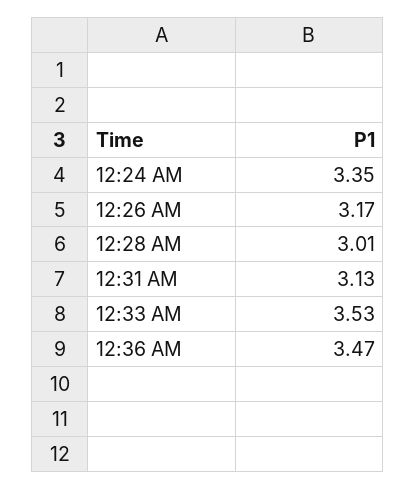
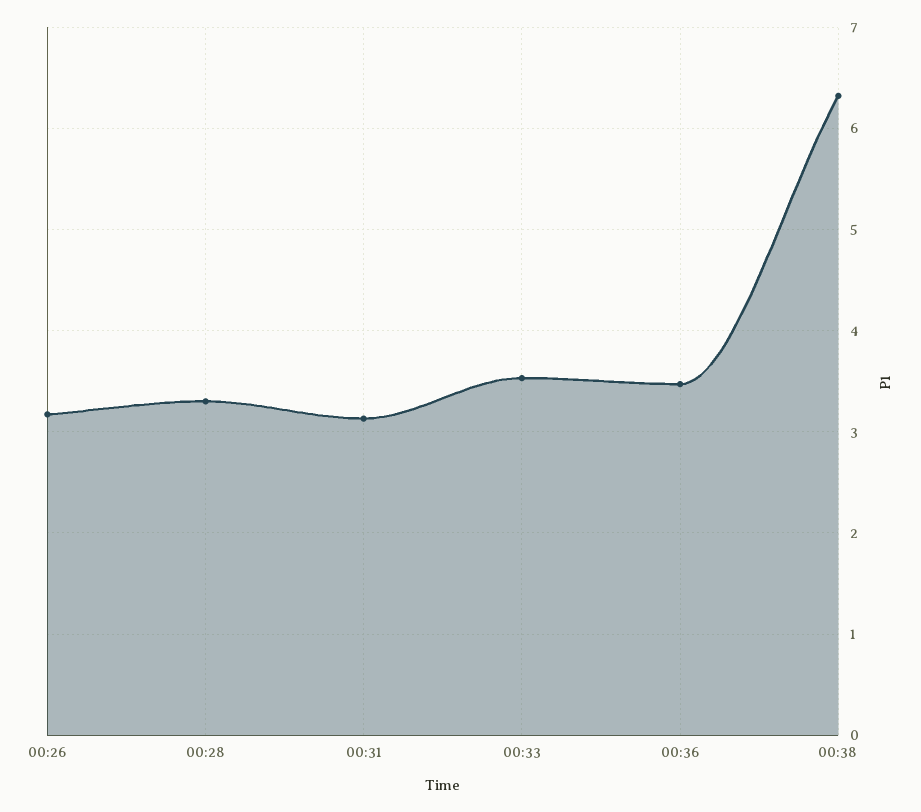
12:24 AM: 3.35 -> none
12:28 AM: 3.01 -> 3.3
00:38: none -> 6.3

